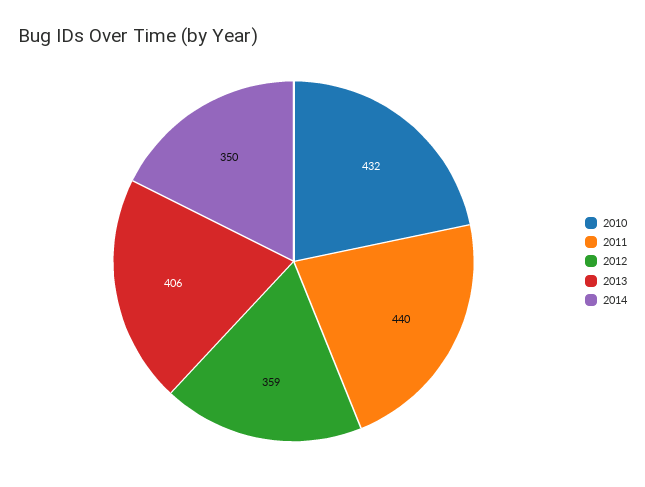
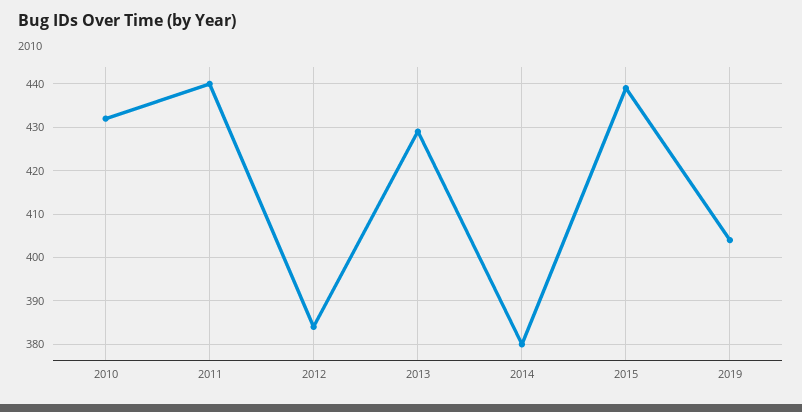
2012: 359 -> 385
2013: 406 -> 430
2014: 350 -> 380
2015: none -> 440
2019: none -> 405

